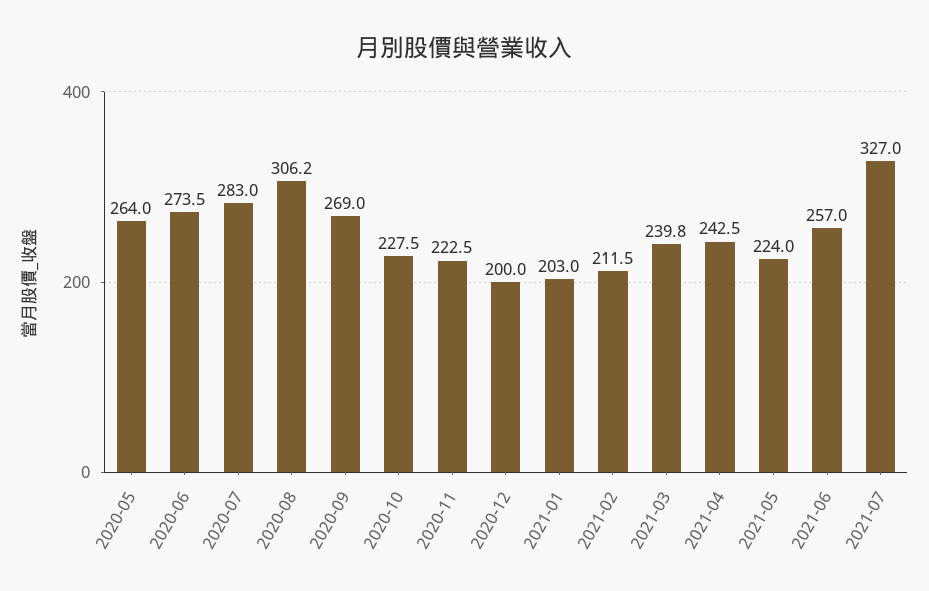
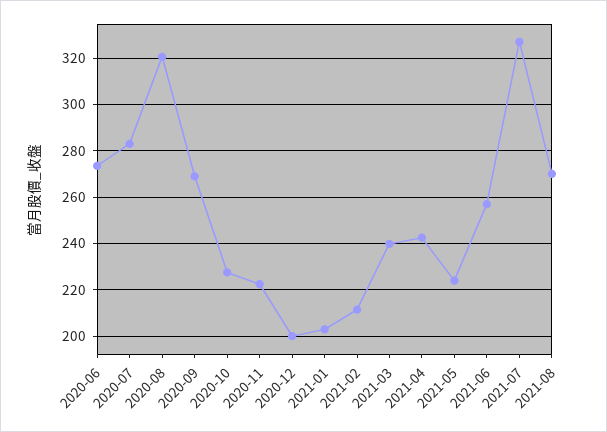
2020-05: 264 -> none
2020-08: 306.2 -> 320
2021-08: none -> 270

